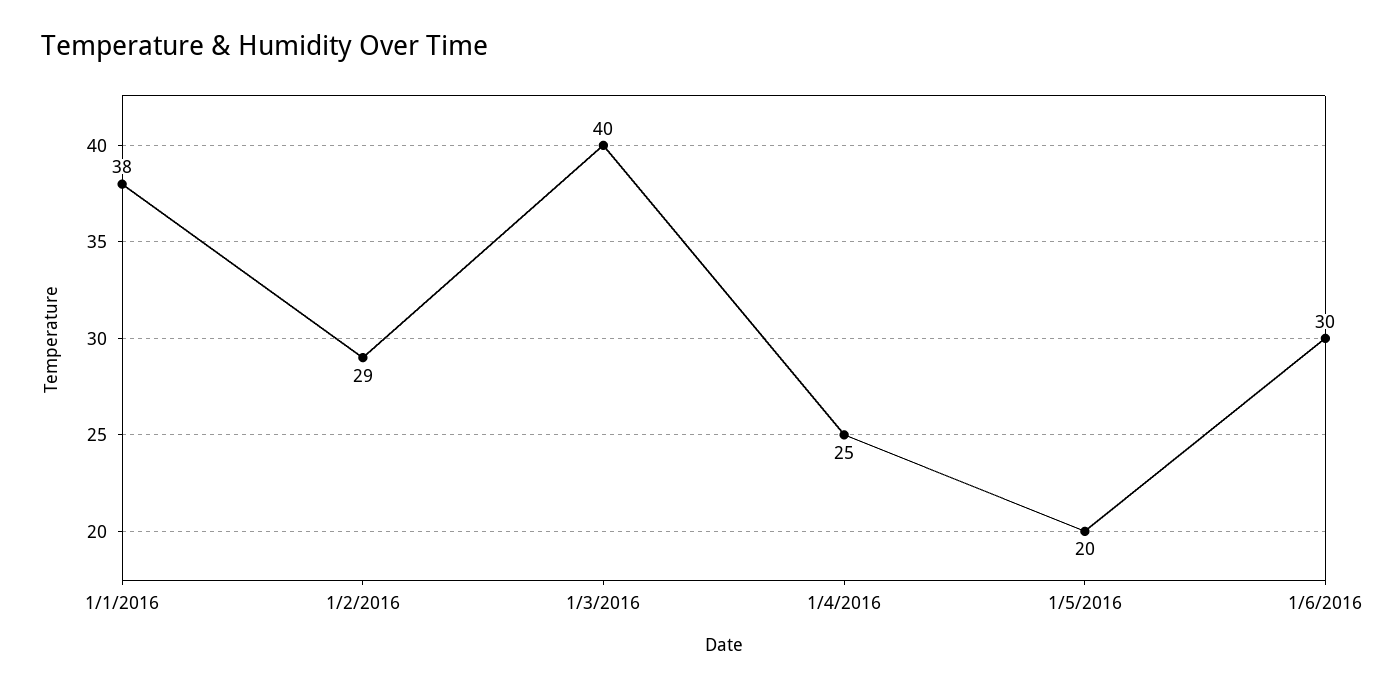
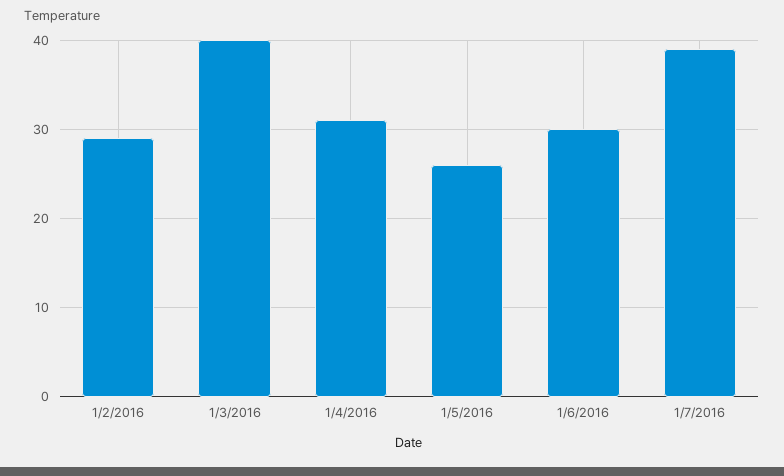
1/1/2016: 38 -> none
1/4/2016: 25 -> 31
1/5/2016: 20 -> 26
1/7/2016: none -> 39

